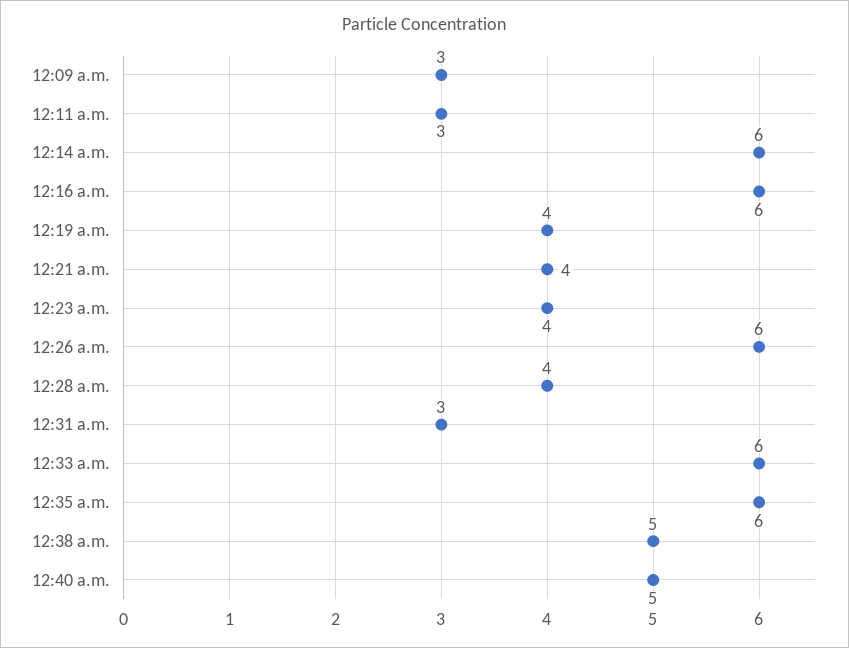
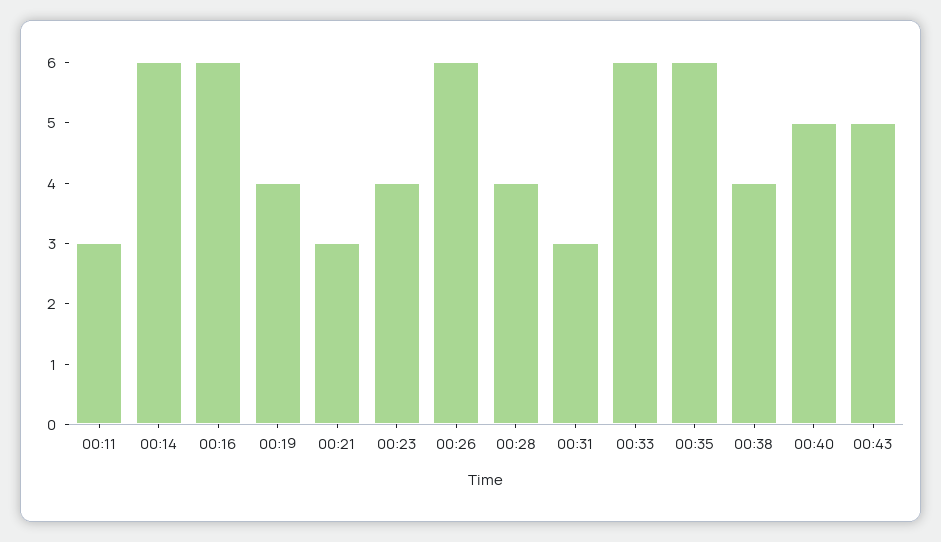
12:09 a.m.: 3 -> none
12:21 a.m.: 4 -> 3
12:38 a.m.: 5 -> 4
00:43: none -> 5

